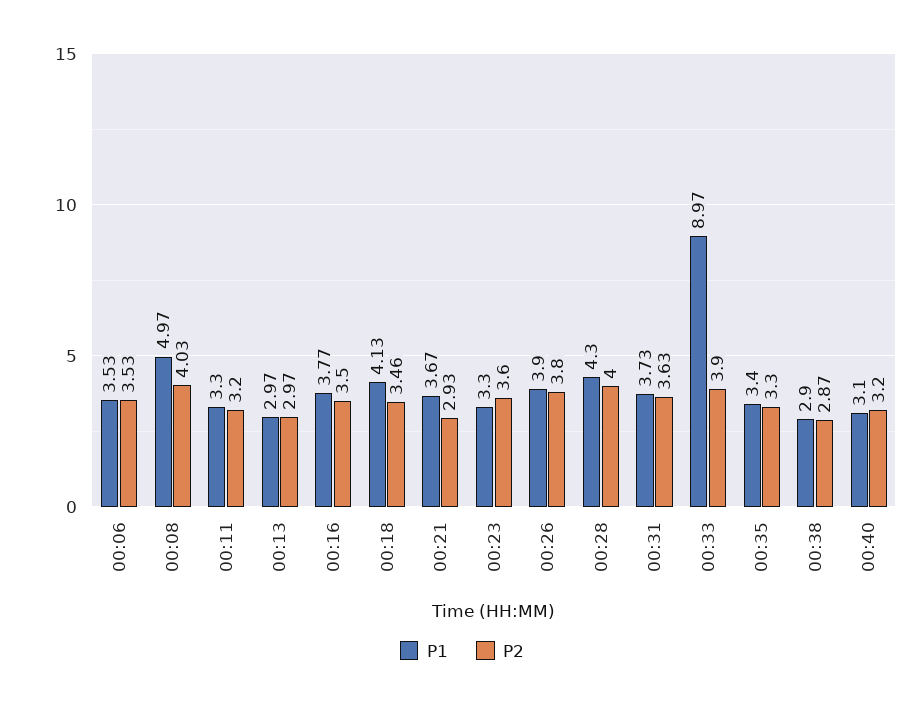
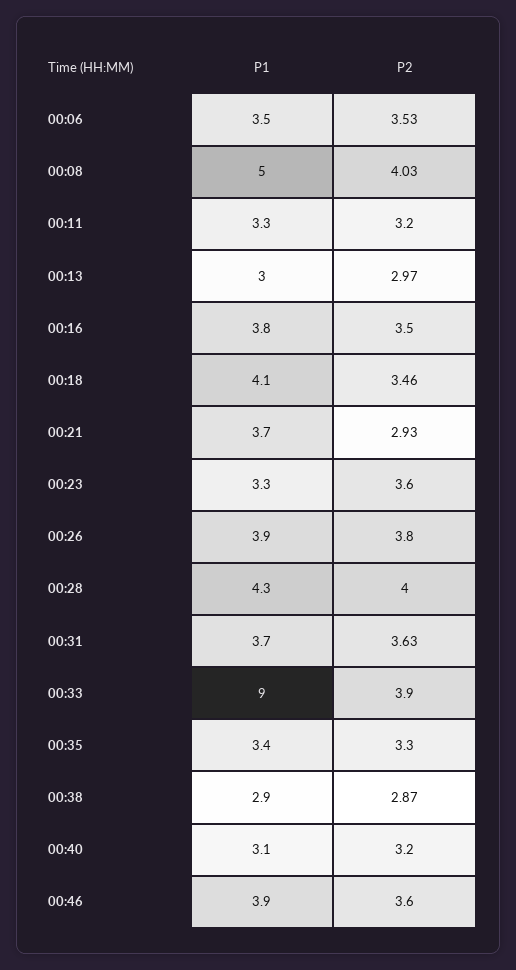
P1, 00:46: none -> 3.9
P2, 00:46: none -> 3.6

